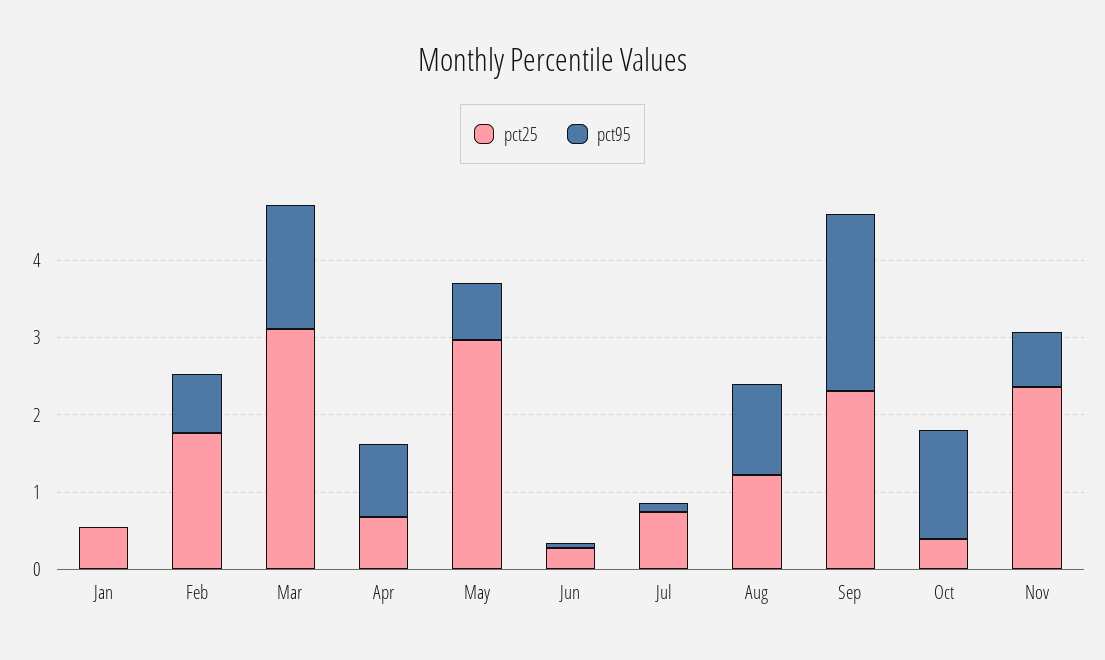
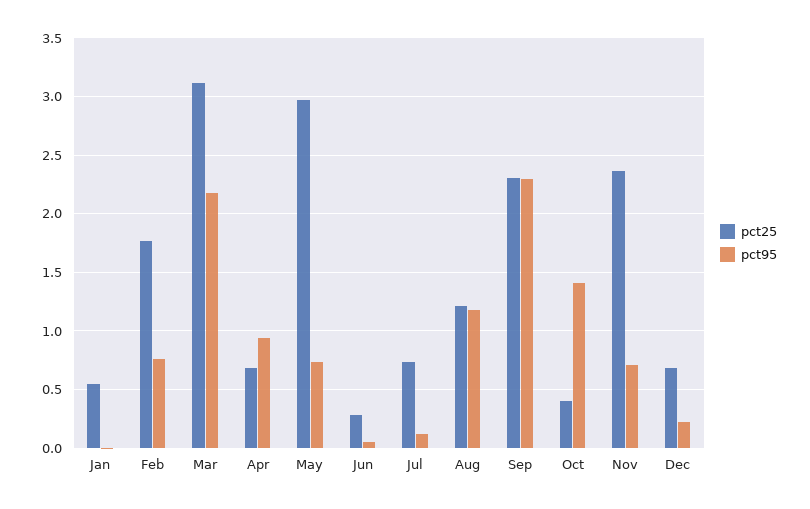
pct95, Mar: 1.6 -> 2.2
pct25, Dec: none -> 0.7
pct95, Dec: none -> 0.2

